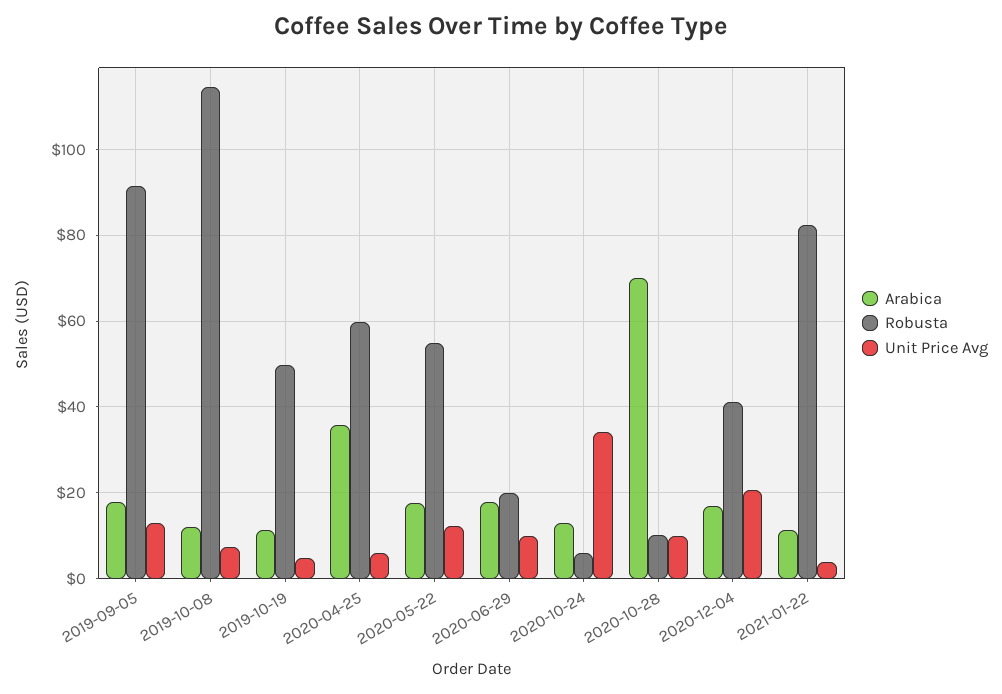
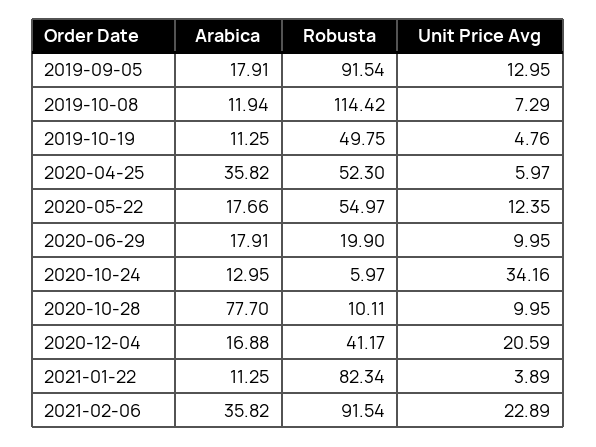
Robusta, 2020-04-25: 60 -> 52.3
Arabica, 2020-10-28: 70 -> 77.7
Arabica, 2021-02-06: none -> 35.82
Robusta, 2021-02-06: none -> 91.54
Unit Price Avg, 2021-02-06: none -> 22.89

